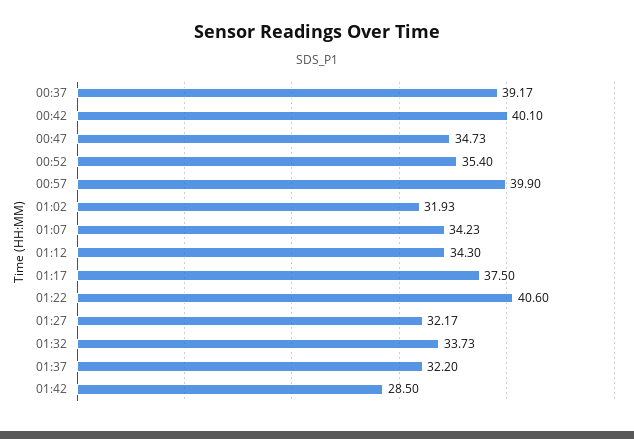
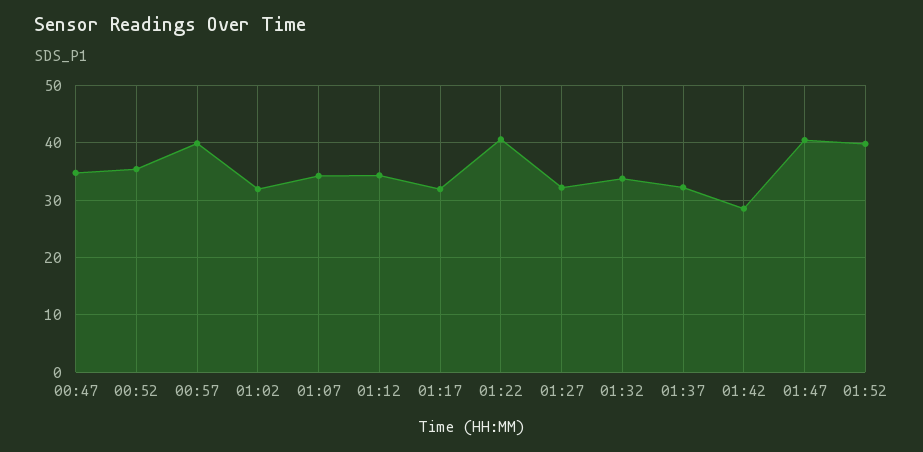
00:37: 39.17 -> none
00:42: 40.1 -> none
01:17: 37.5 -> 32
01:47: none -> 40
01:52: none -> 40

